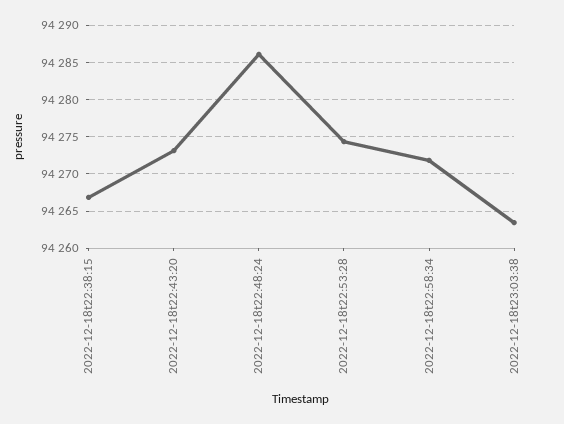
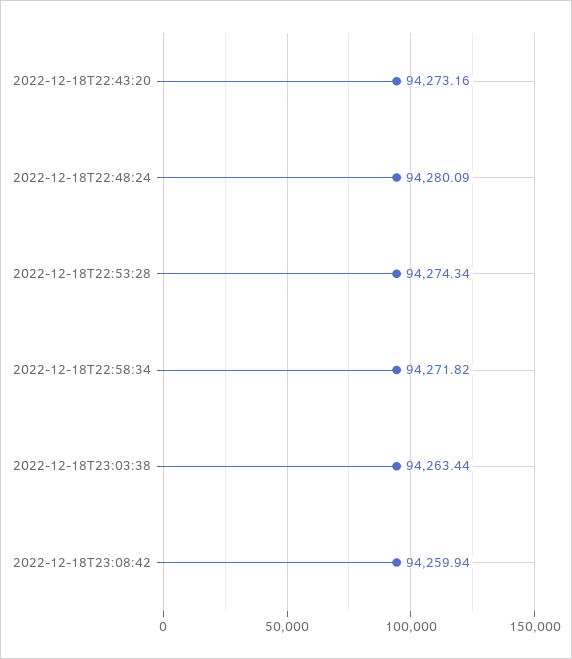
2022-12-18t22:38:15: 94267 -> none
2022-12-18t22:48:24: 94286 -> 94280.09
2022-12-18T23:08:42: none -> 94259.94

